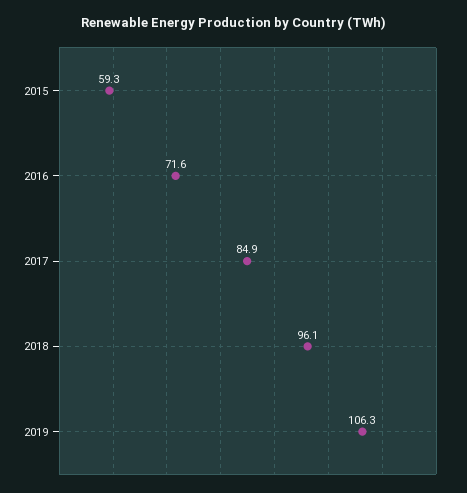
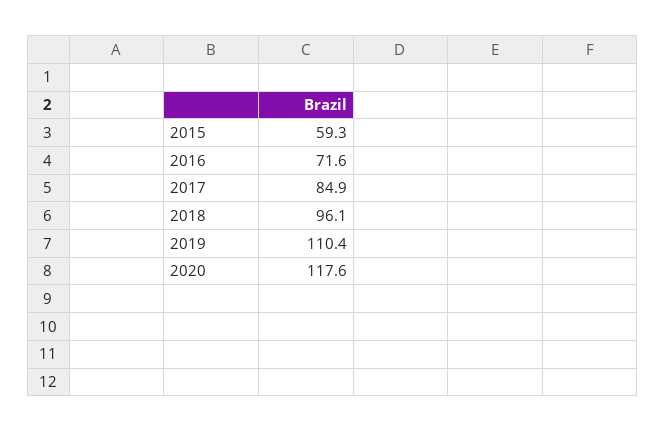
2019: 106.3 -> 110.4
2020: none -> 117.6

